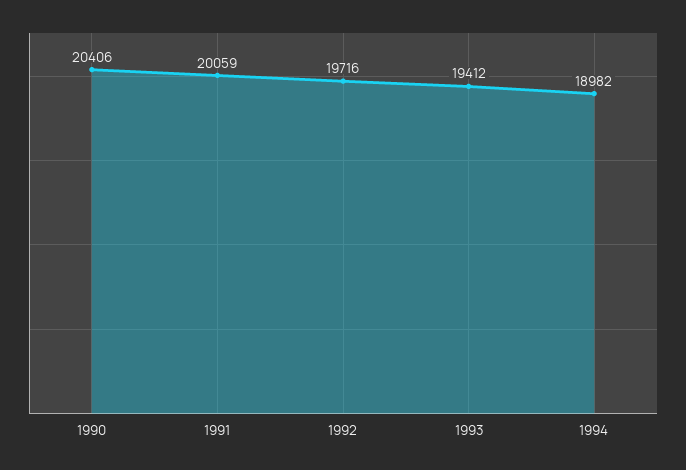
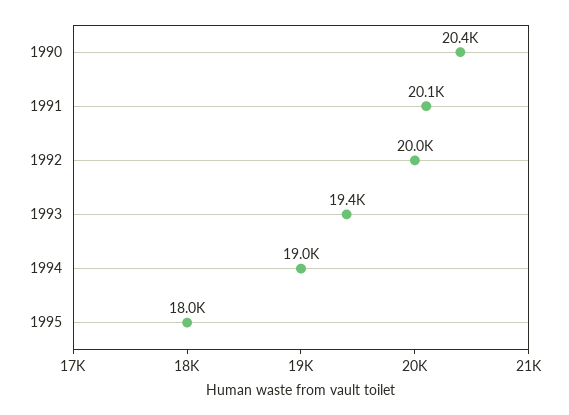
1992: 19716 -> 20000
1995: none -> 18000

